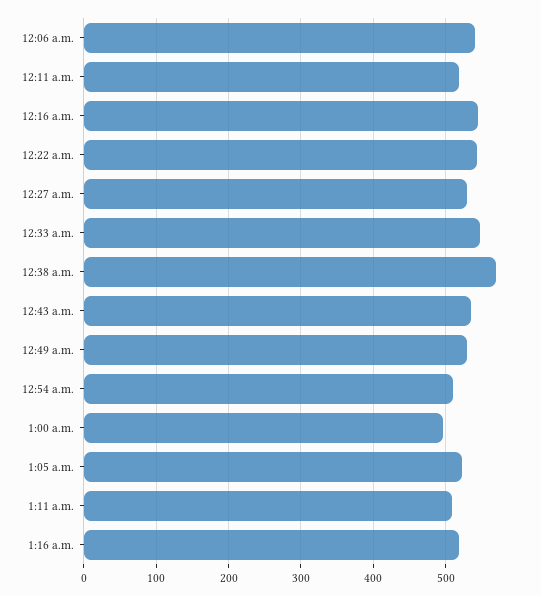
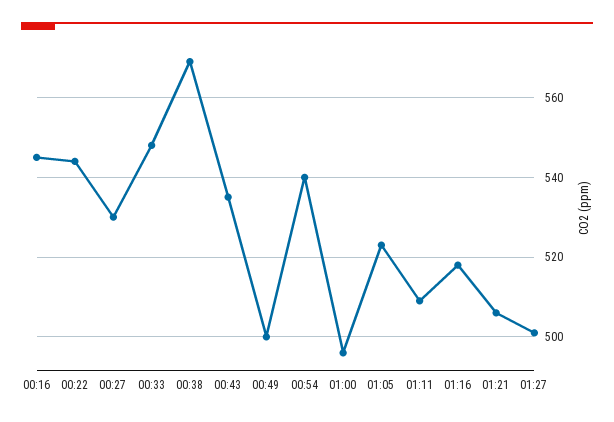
12:06 a.m.: 540 -> none
12:11 a.m.: 520 -> none
12:49 a.m.: 530 -> 500
12:54 a.m.: 510 -> 540
01:21: none -> 505
01:27: none -> 500

